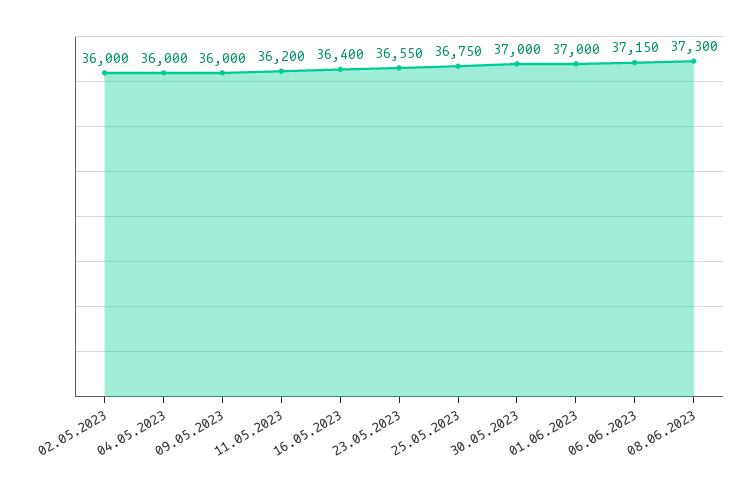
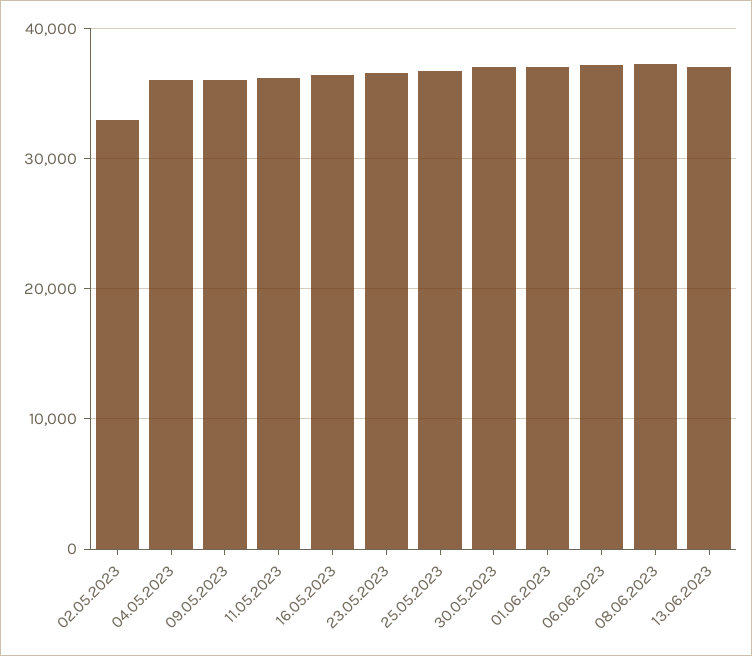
02.05.2023: 36000 -> 33000
13.06.2023: none -> 37000

